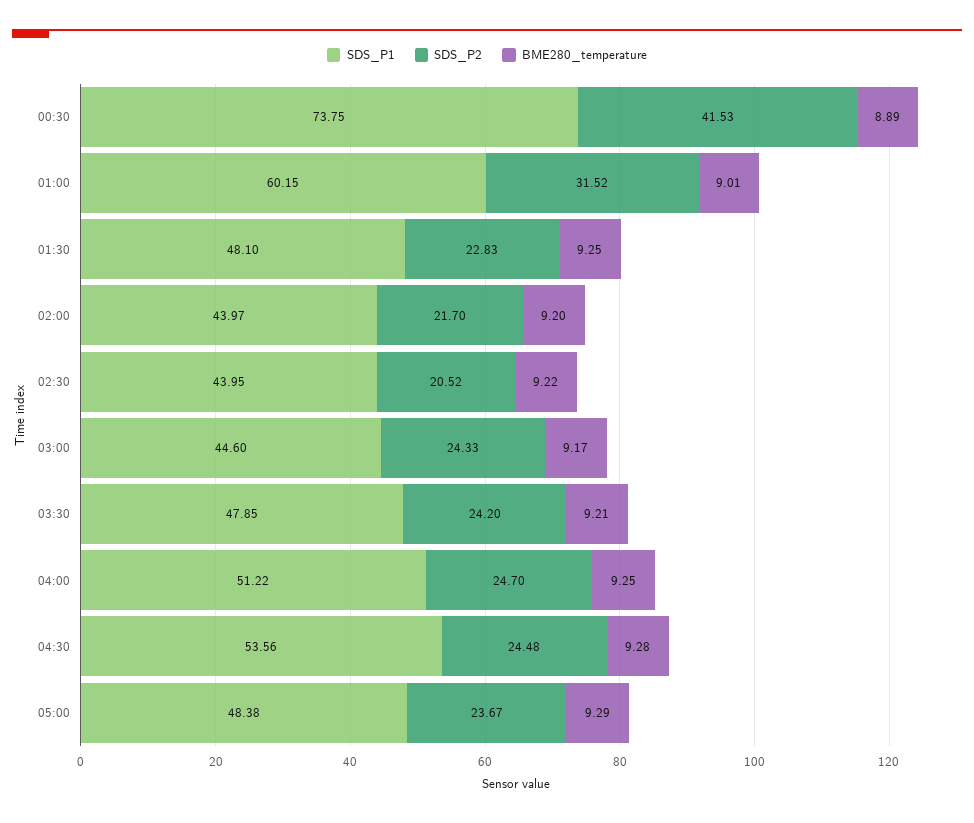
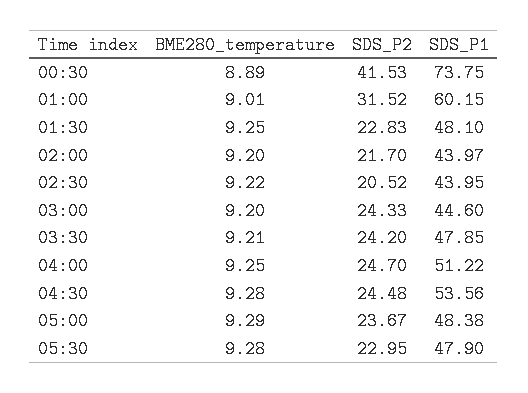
BME280_temperature, 03:00: 9.17 -> 9.2
BME280_temperature, 05:30: none -> 9.28
SDS_P2, 05:30: none -> 22.95
SDS_P1, 05:30: none -> 47.9

